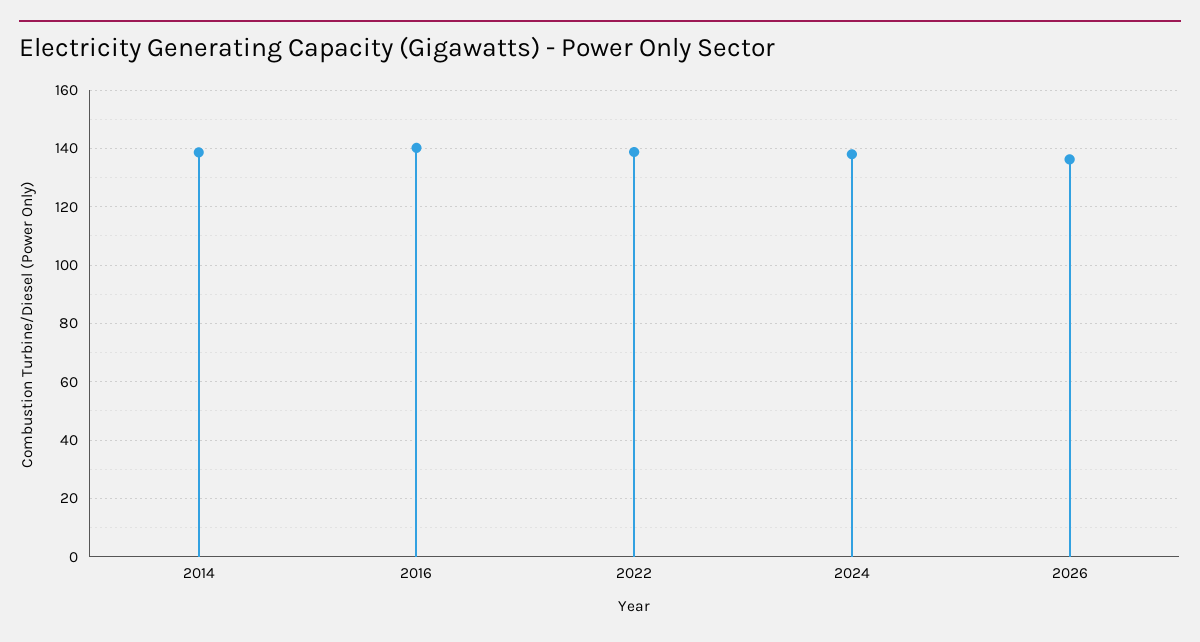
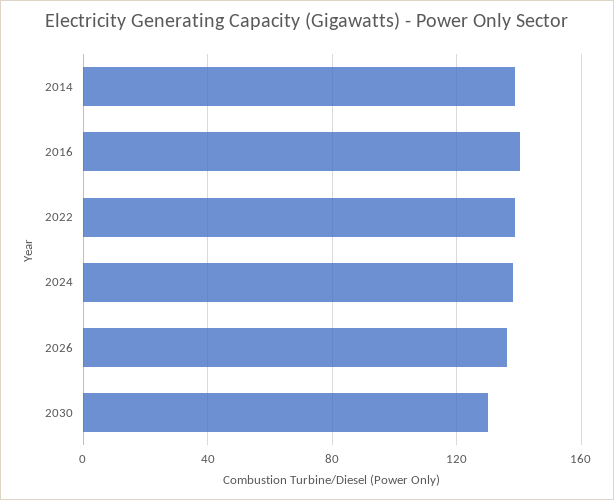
2030: none -> 130

